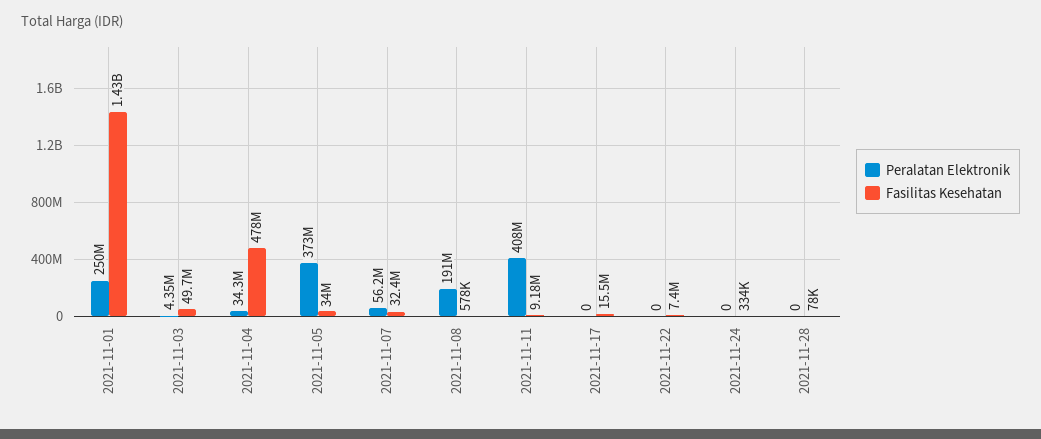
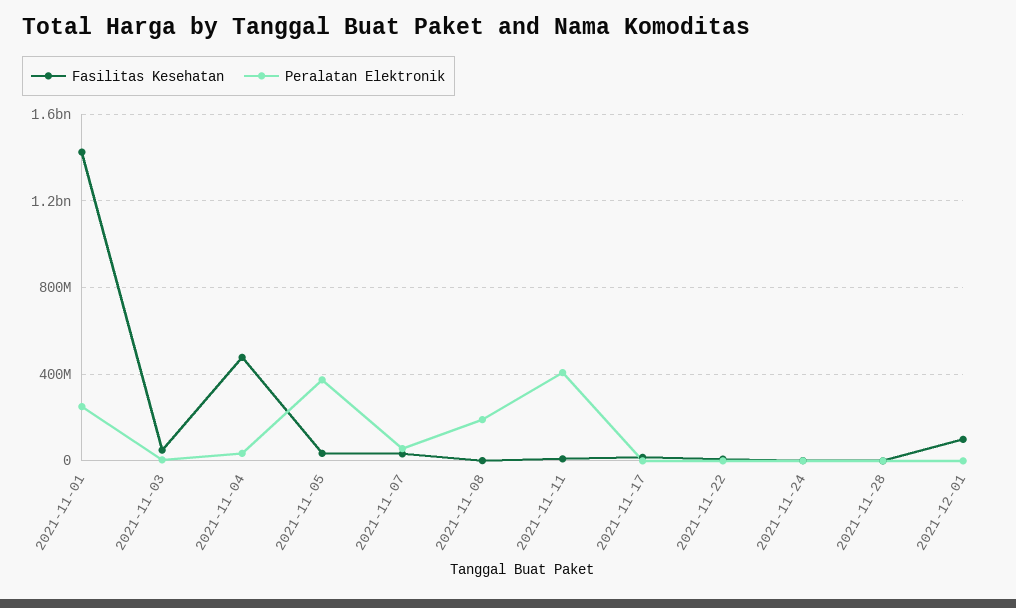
Fasilitas Kesehatan, 2021-12-01: none -> 100000000
Peralatan Elektronik, 2021-12-01: none -> 0

